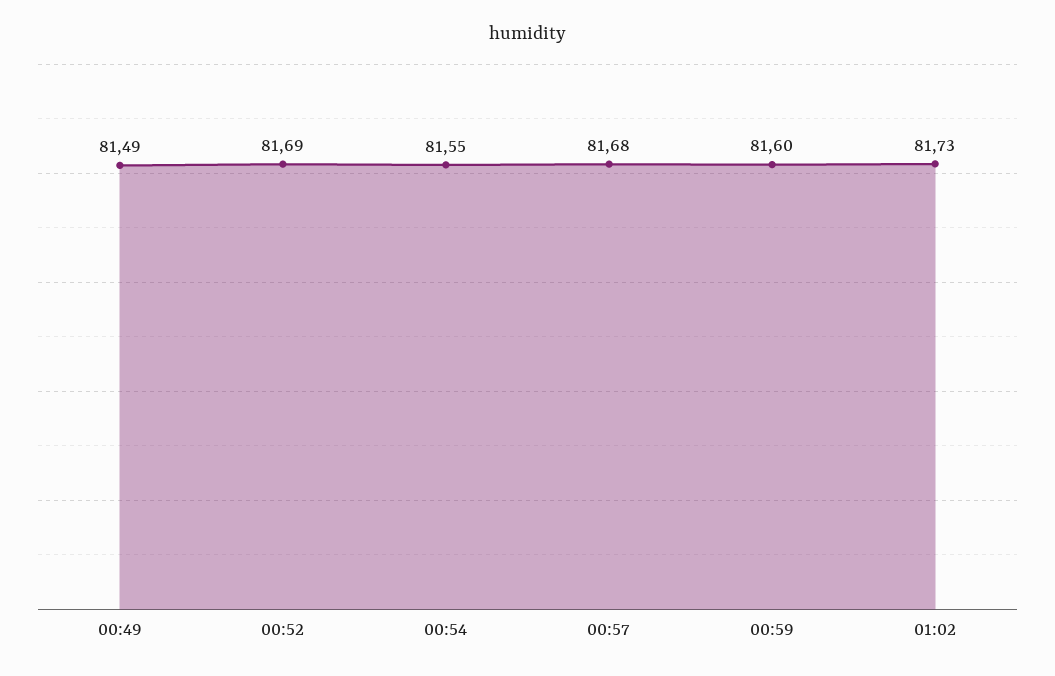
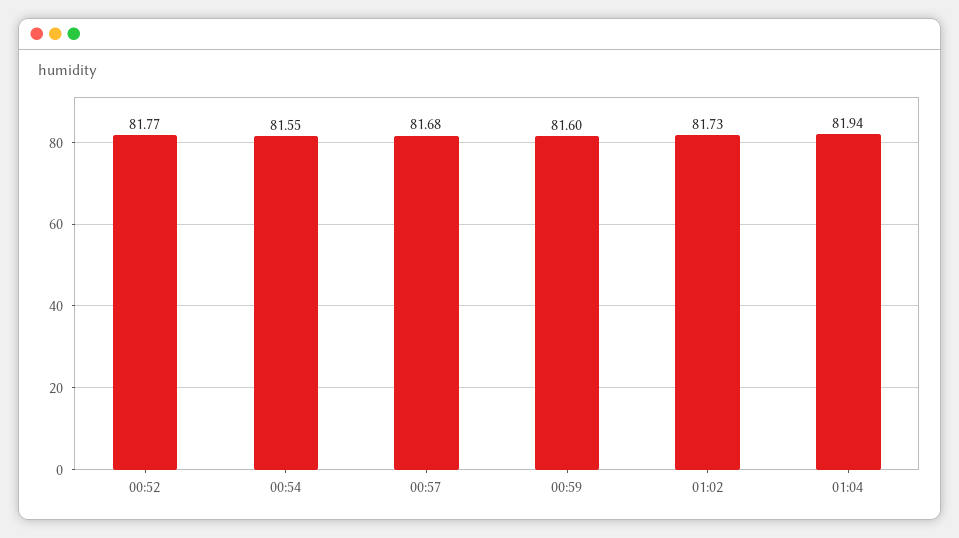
00:49: 81.49 -> none
00:52: 81.69 -> 81.77
01:04: none -> 81.94

